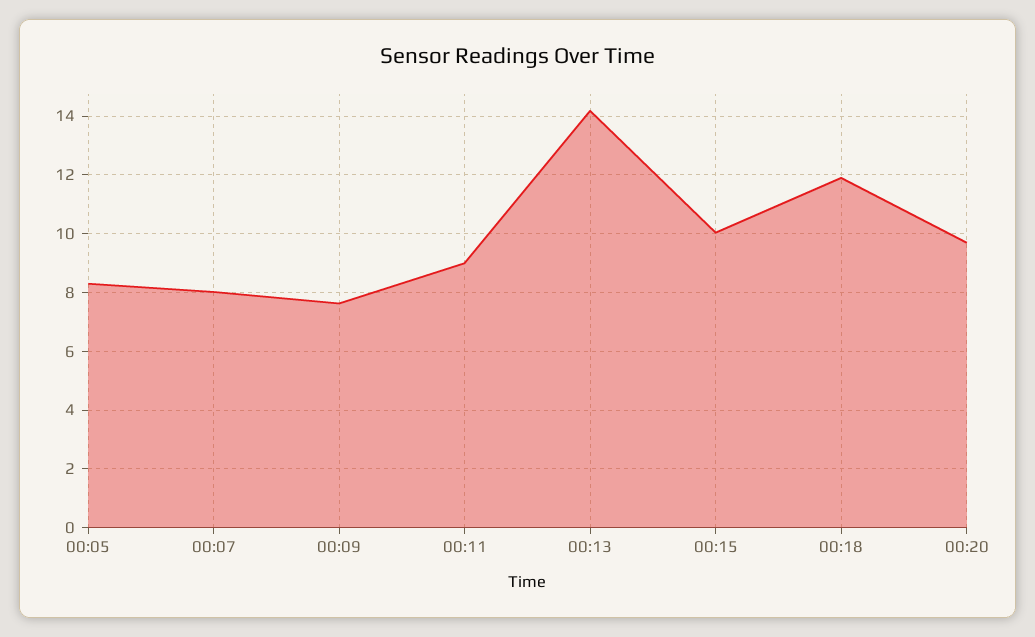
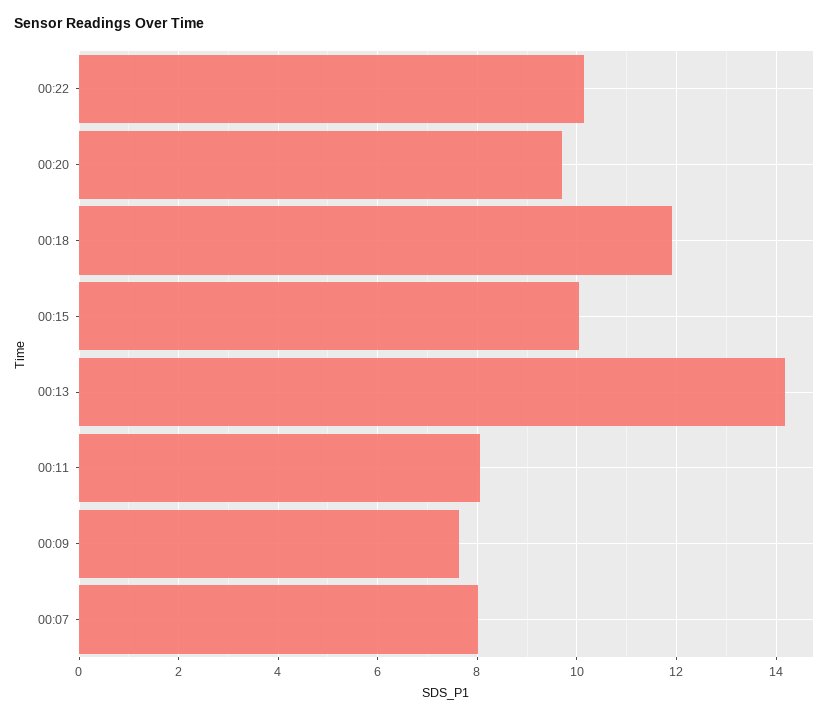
00:05: 8.25 -> none
00:11: 9 -> 8
00:22: none -> 10.2

